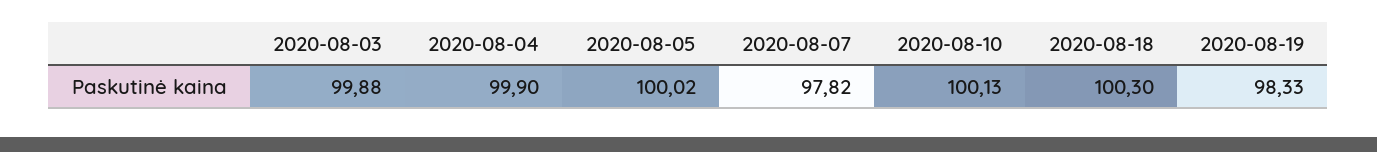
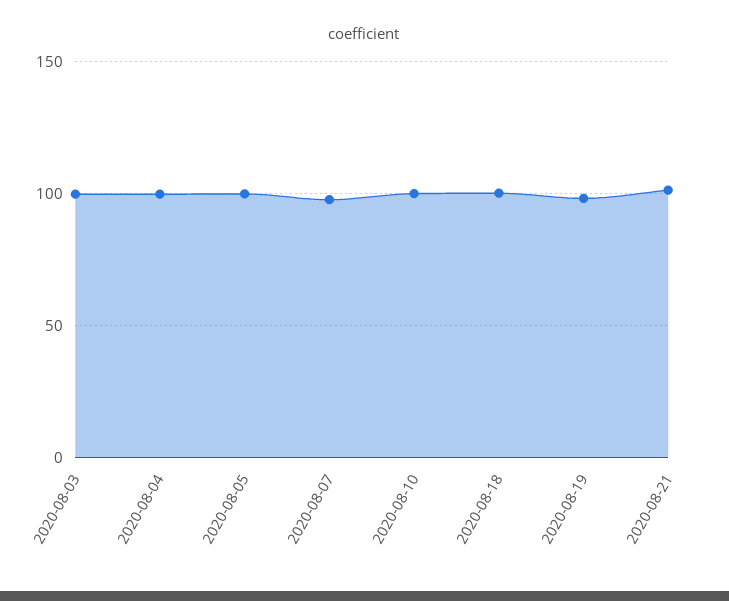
2020-08-21: none -> 100

